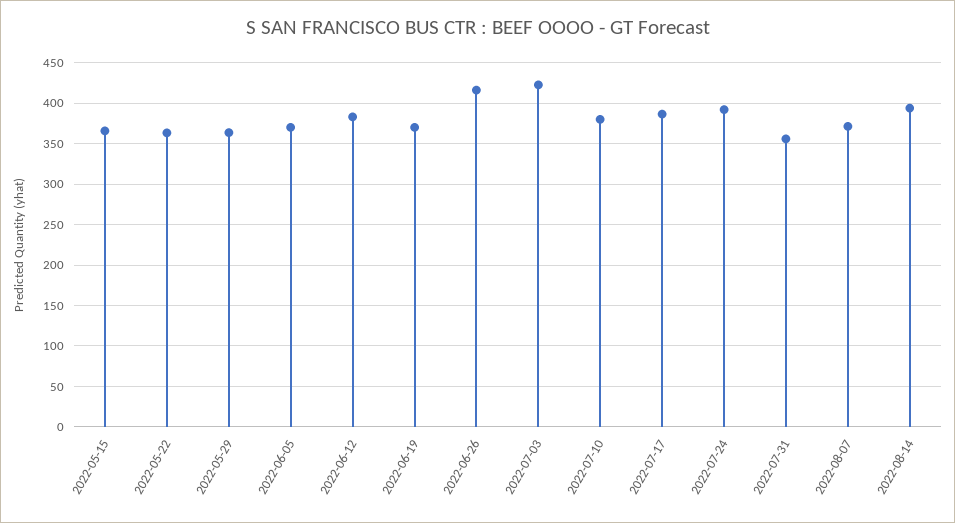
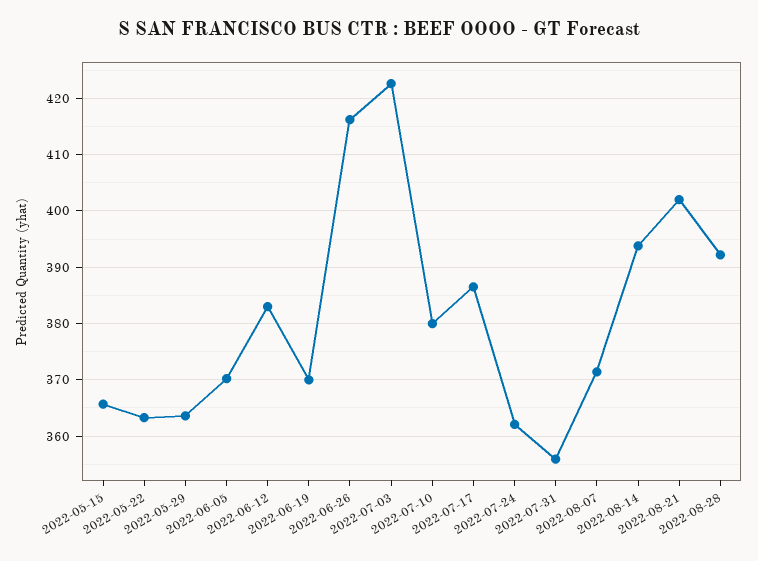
2022-07-24: 390 -> 362
2022-08-21: none -> 402
2022-08-28: none -> 392

